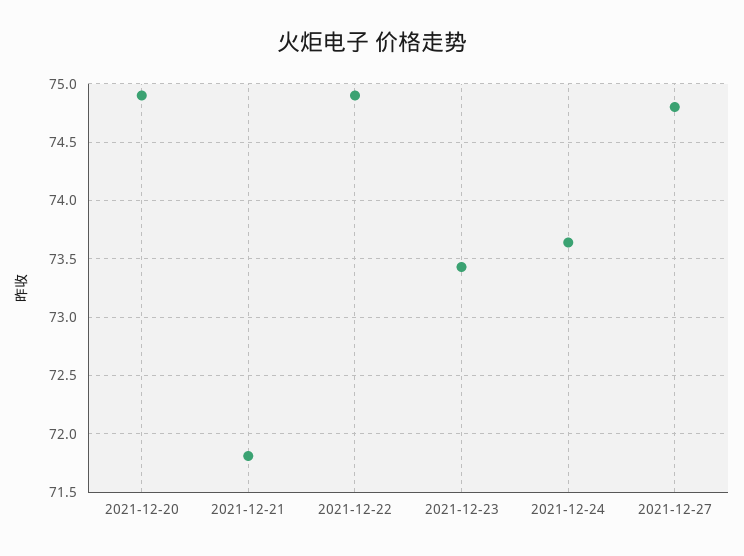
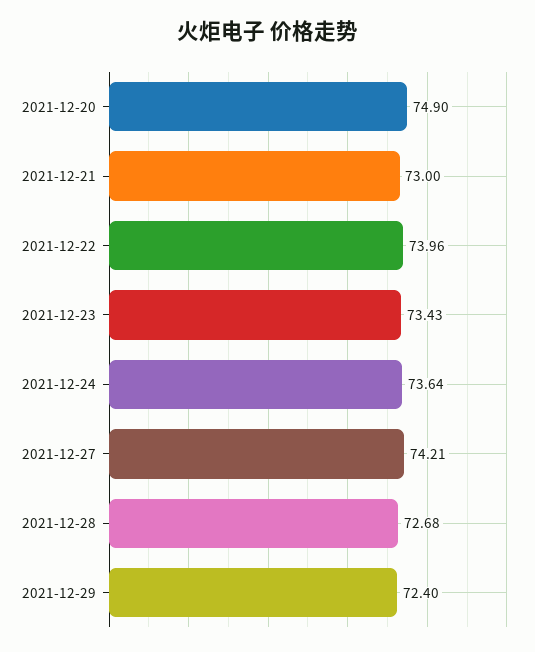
2021-12-21: 71.8 -> 73
2021-12-22: 74.9 -> 73.96
2021-12-27: 74.8 -> 74.21
2021-12-28: none -> 72.68
2021-12-29: none -> 72.4

